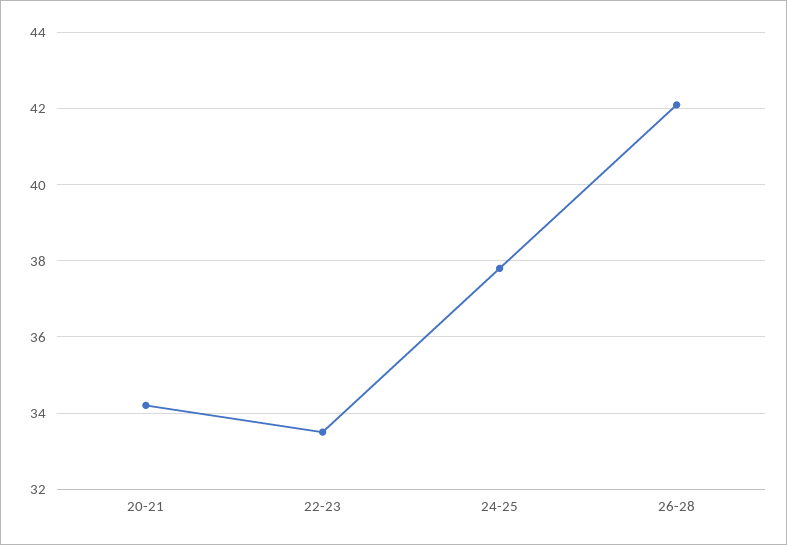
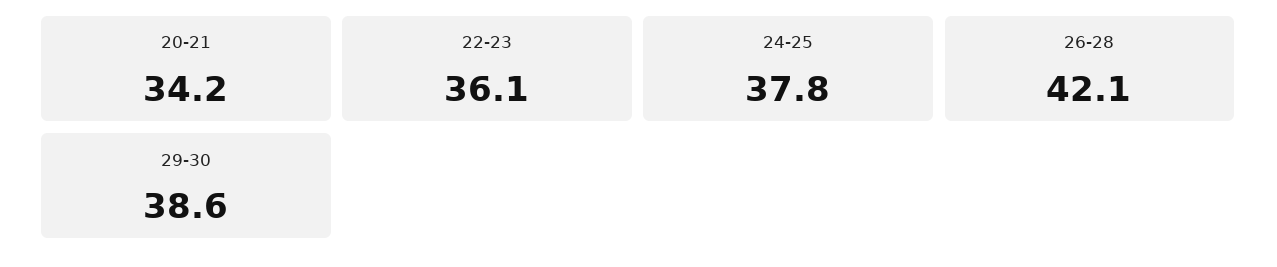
22-23: 33.5 -> 36.1
29-30: none -> 38.6

